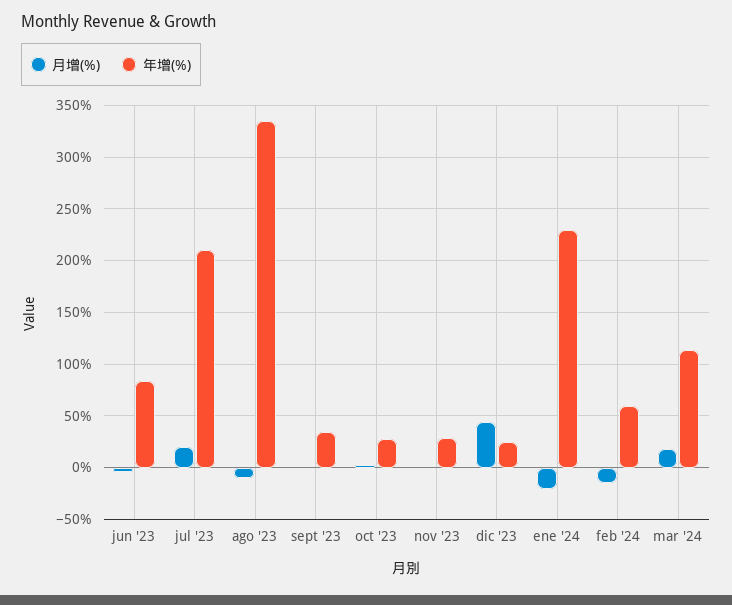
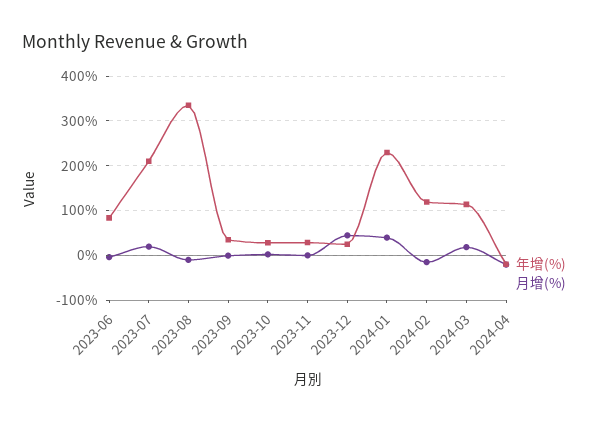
月增(%), ene '24: -20 -> 40
年增(%), feb '24: 60 -> 120
年增(%), 2024-04: none -> -20
月增(%), 2024-04: none -> -20

